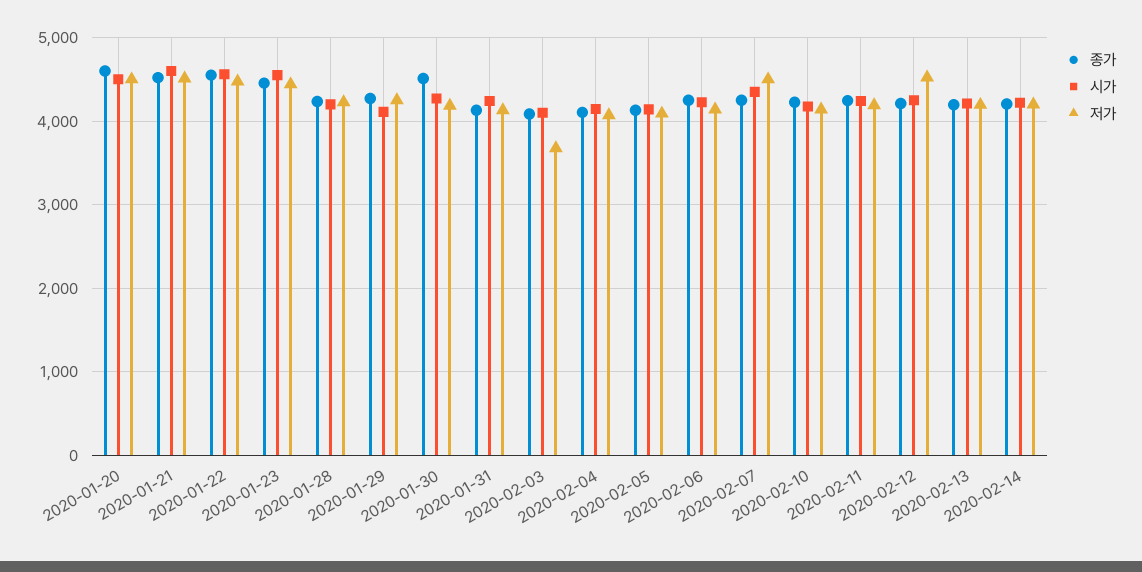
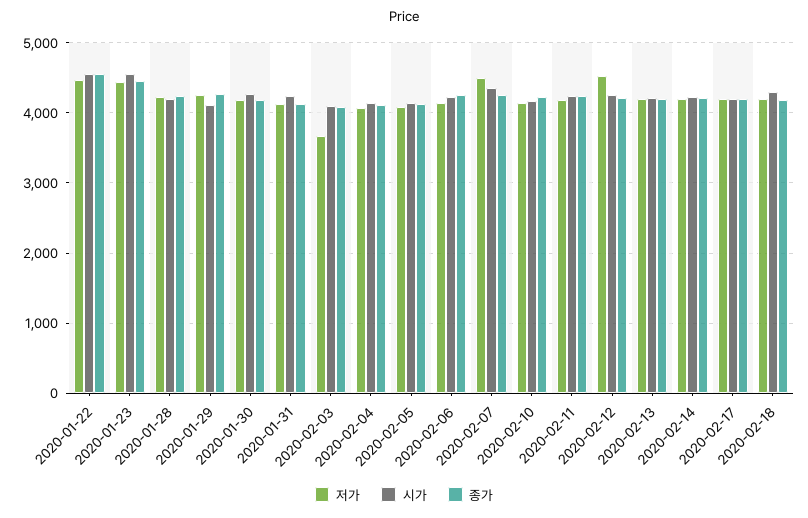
종가, 2020-01-20: 4600 -> none
시가, 2020-01-20: 4500 -> none
저가, 2020-01-20: 4500 -> none
종가, 2020-01-21: 4500 -> none
시가, 2020-01-21: 4600 -> none
저가, 2020-01-21: 4500 -> none
종가, 2020-01-30: 4500 -> 4200
저가, 2020-02-17: none -> 4200
시가, 2020-02-17: none -> 4200
종가, 2020-02-17: none -> 4200
저가, 2020-02-18: none -> 4200
시가, 2020-02-18: none -> 4300
종가, 2020-02-18: none -> 4200

